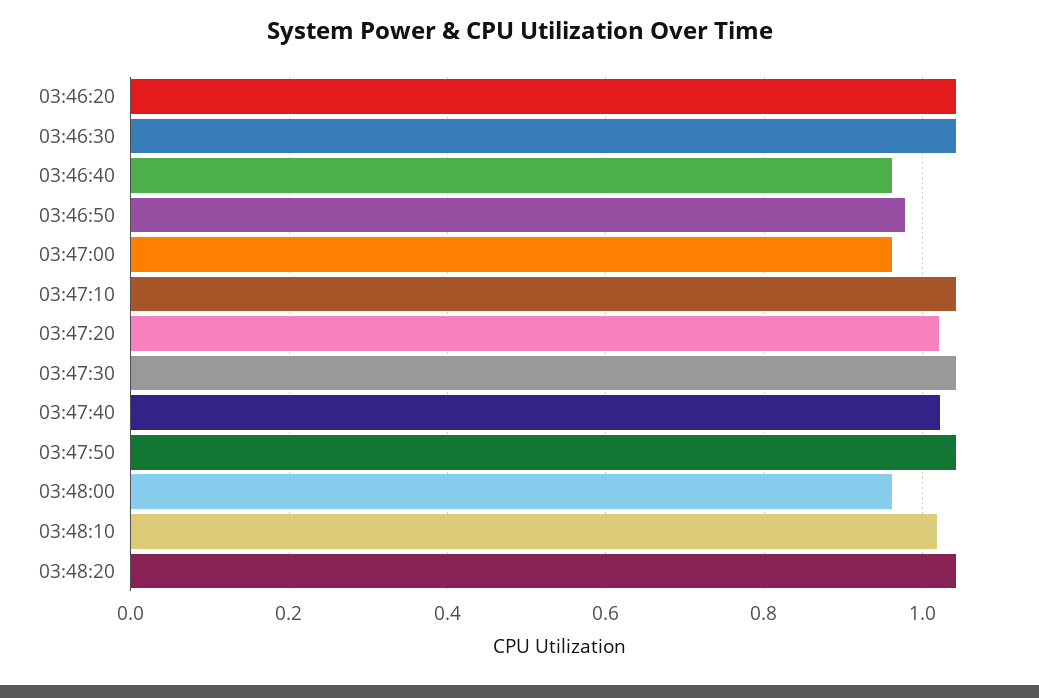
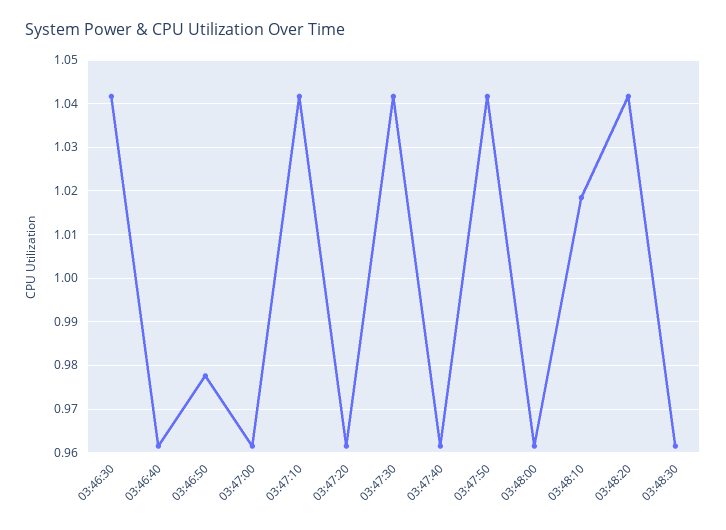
03:46:20: 1.04 -> none
03:47:20: 1.02 -> 0.962
03:47:40: 1.02 -> 0.962
03:48:30: none -> 0.962

